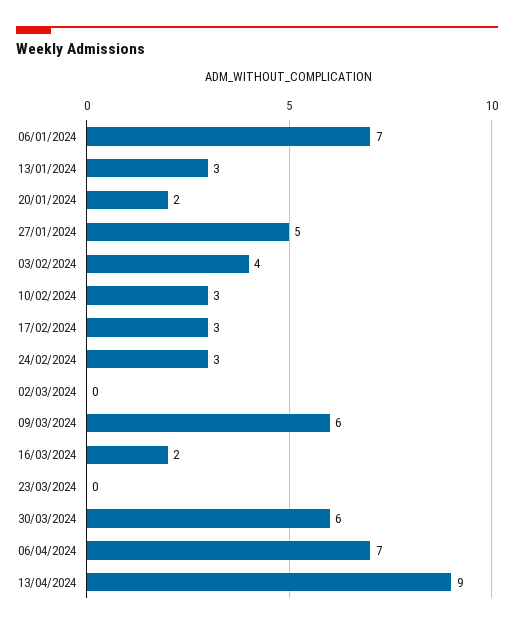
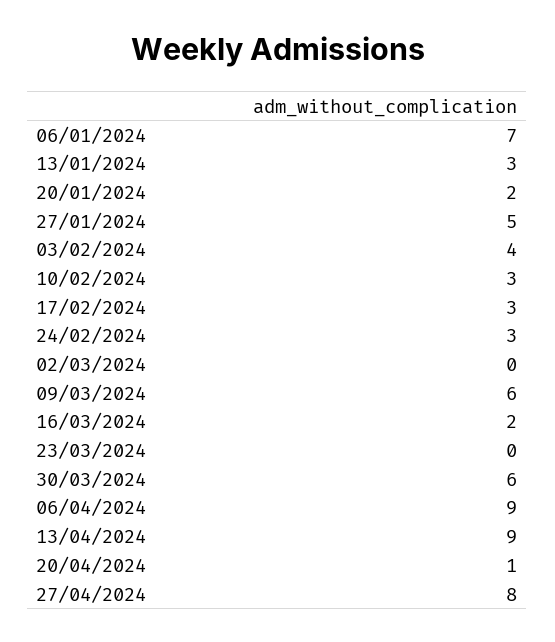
06/04/2024: 7 -> 9
20/04/2024: none -> 1
27/04/2024: none -> 8

